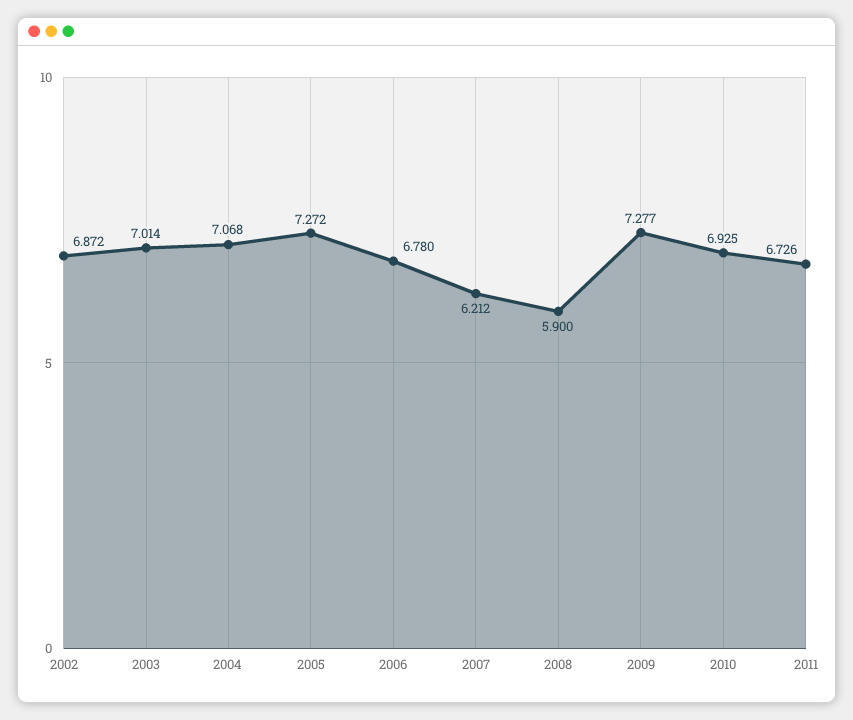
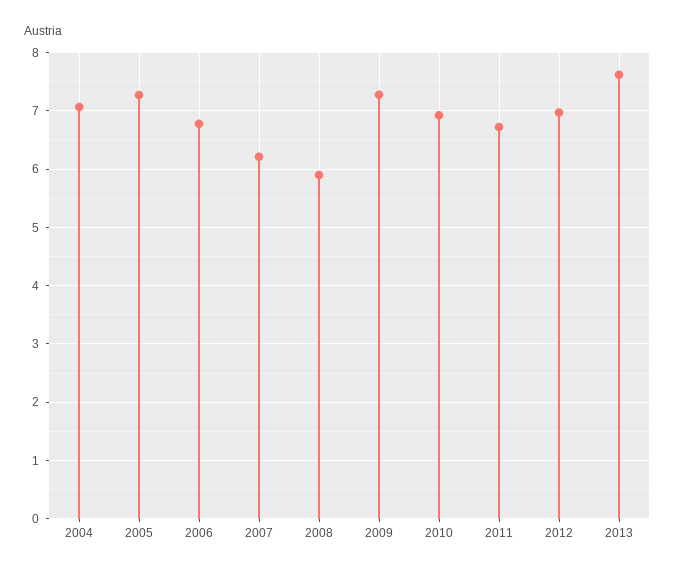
2002: 6.872 -> none
2003: 7.014 -> none
2012: none -> 7
2013: none -> 7.6

